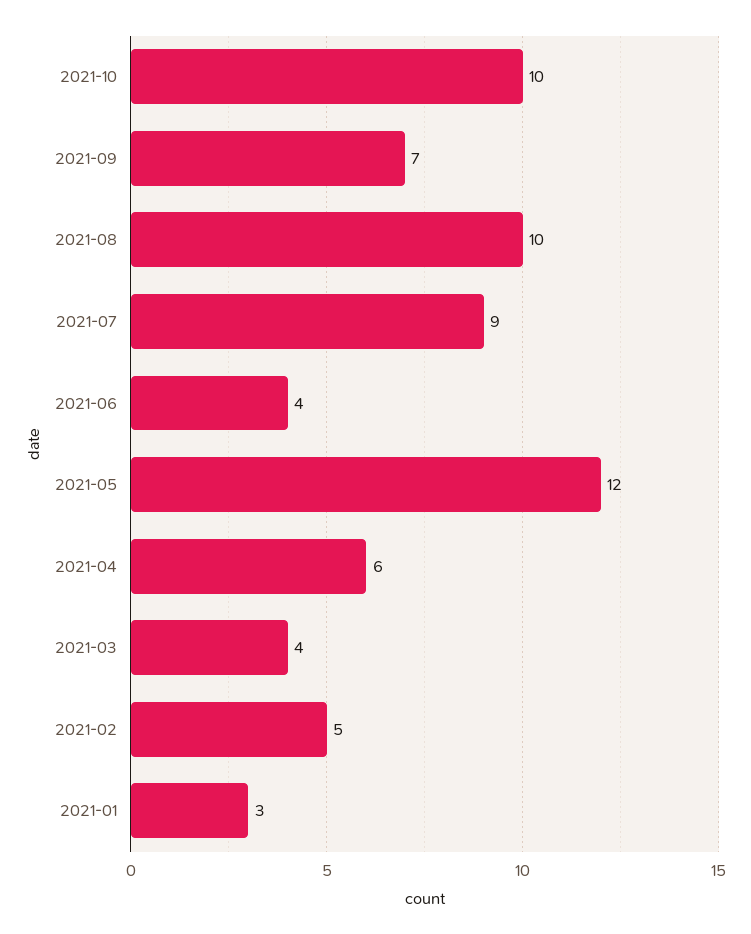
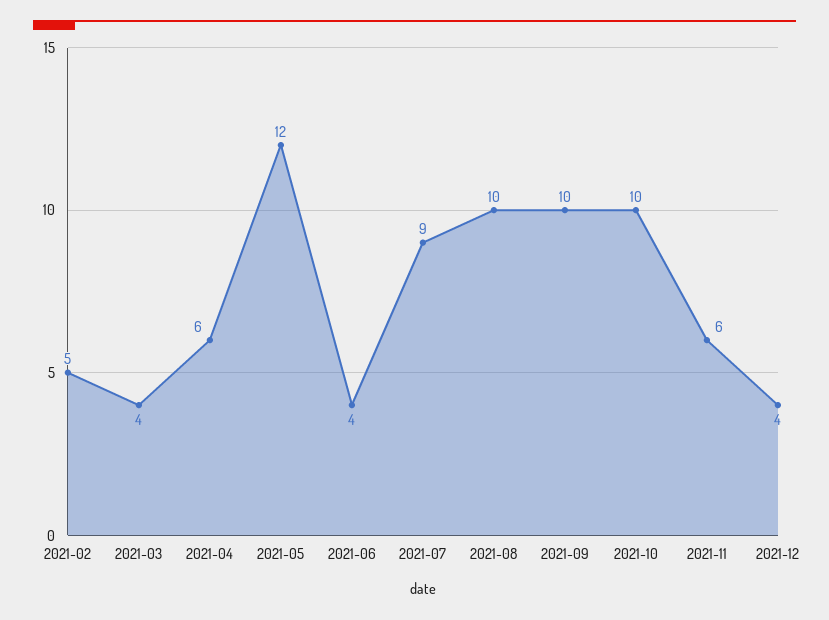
2021-09: 7 -> 10
2021-01: 3 -> none
2021-11: none -> 6
2021-12: none -> 4

